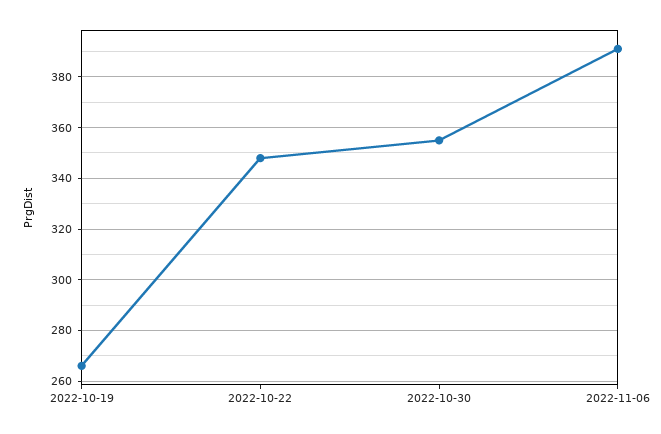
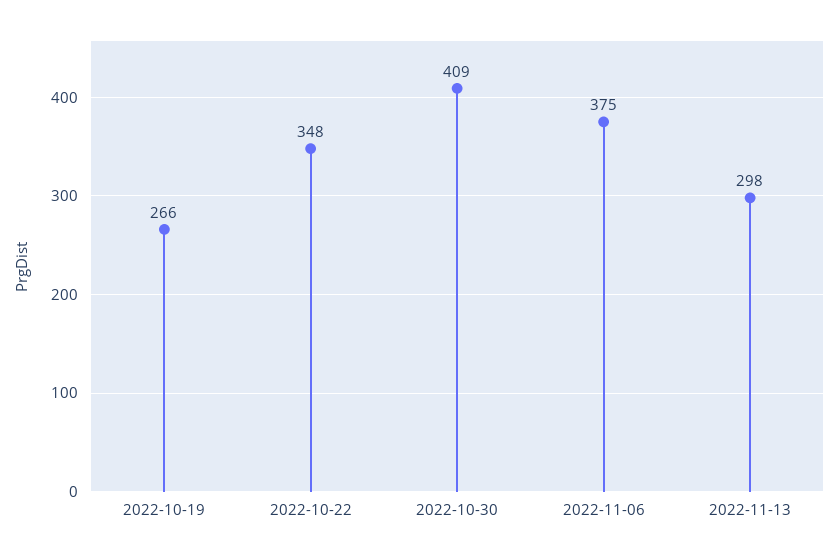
2022-10-30: 355 -> 409
2022-11-06: 390 -> 375
2022-11-13: none -> 298

